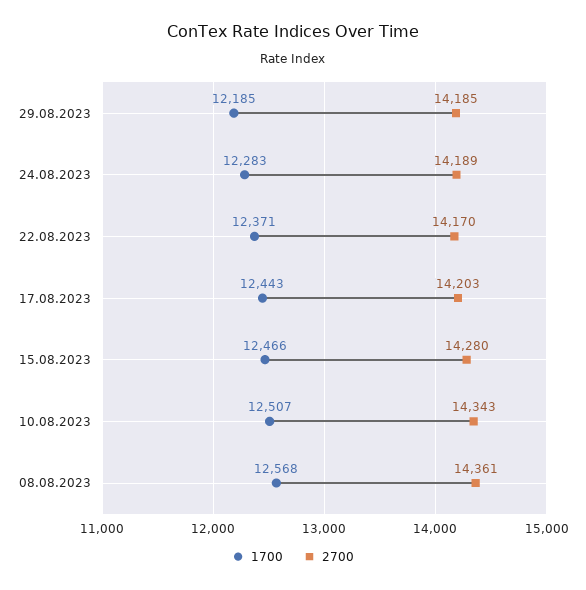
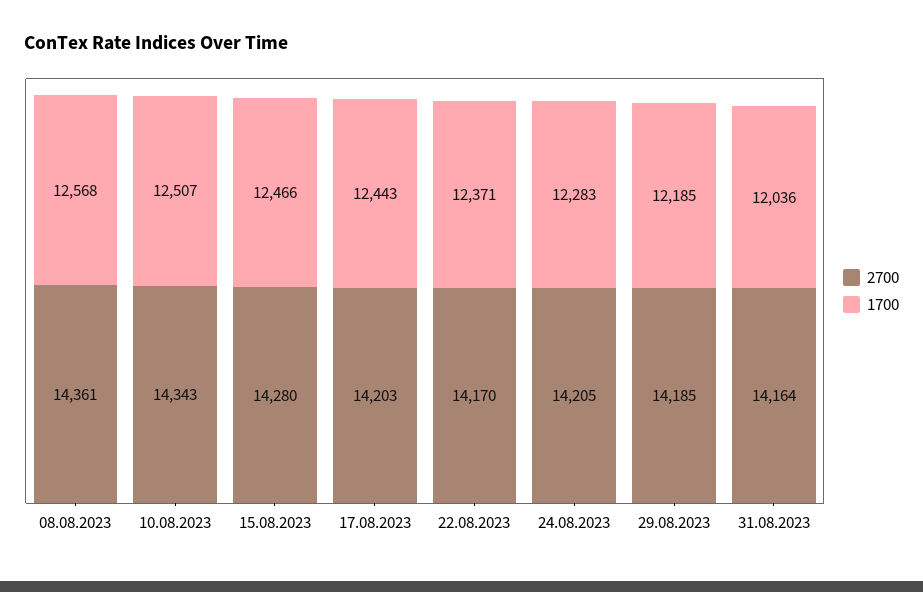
2700, 24.08.2023: 14189 -> 14205
2700, 31.08.2023: none -> 14164
1700, 31.08.2023: none -> 12036

